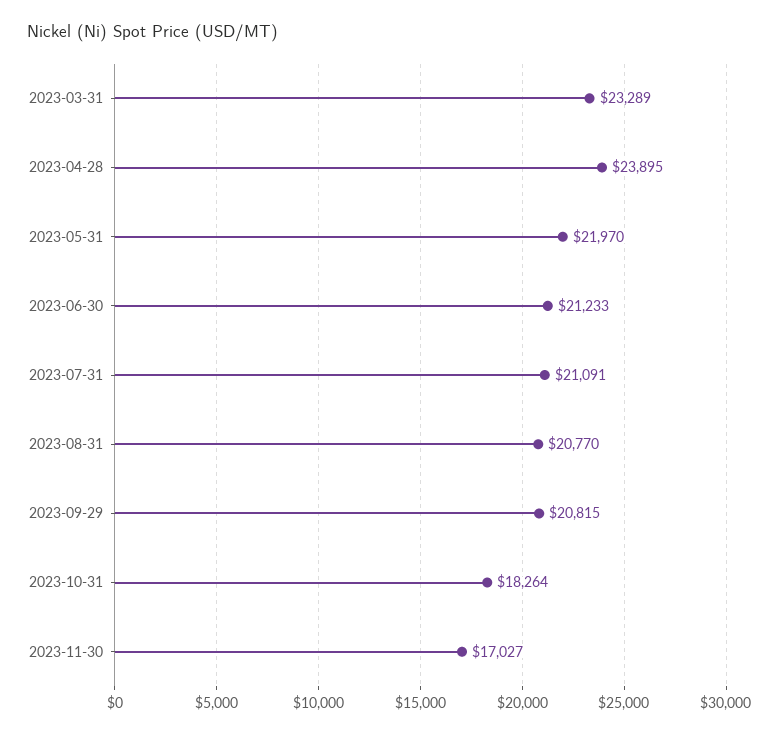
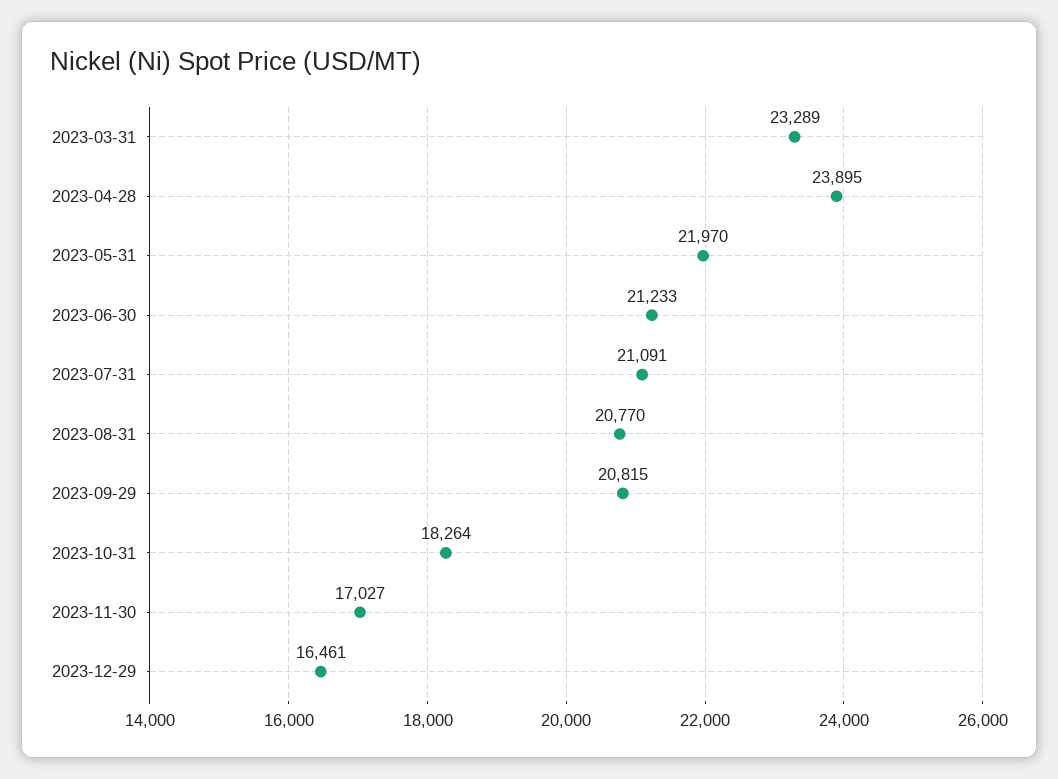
2023-12-29: none -> 16461

